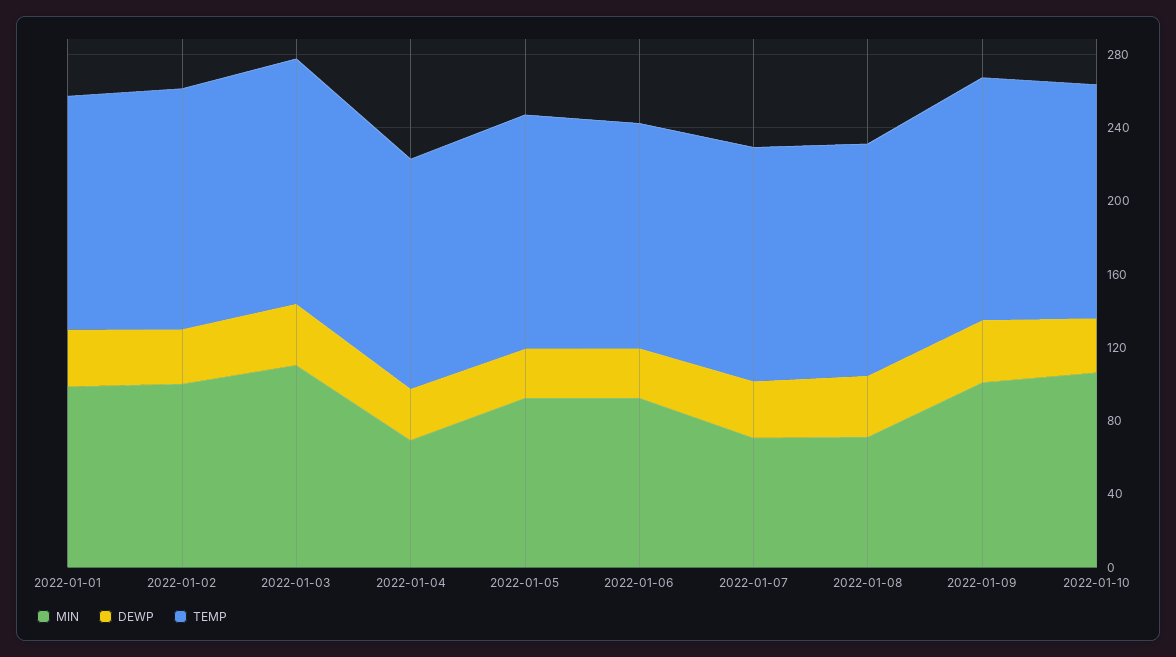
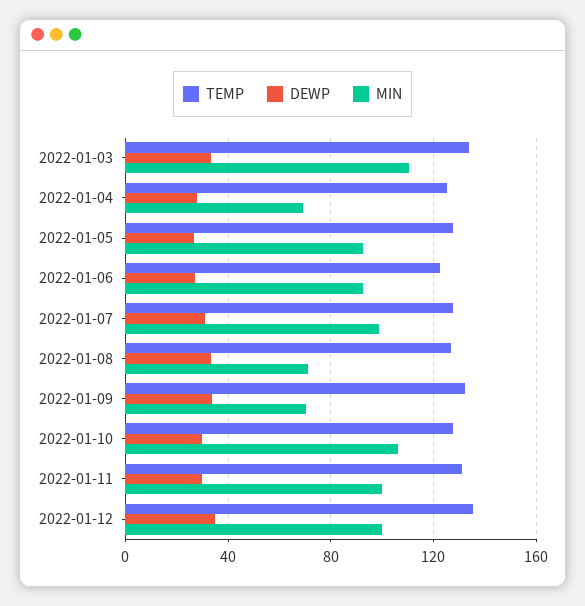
MIN, 2022-01-01: 100 -> none
DEWP, 2022-01-01: 30 -> none
TEMP, 2022-01-01: 130 -> none
MIN, 2022-01-02: 100 -> none
DEWP, 2022-01-02: 30 -> none
TEMP, 2022-01-02: 130 -> none
MIN, 2022-01-07: 70 -> 100
MIN, 2022-01-09: 100 -> 70
TEMP, 2022-01-11: none -> 130
DEWP, 2022-01-11: none -> 30
MIN, 2022-01-11: none -> 100
TEMP, 2022-01-12: none -> 135
DEWP, 2022-01-12: none -> 35
MIN, 2022-01-12: none -> 100

